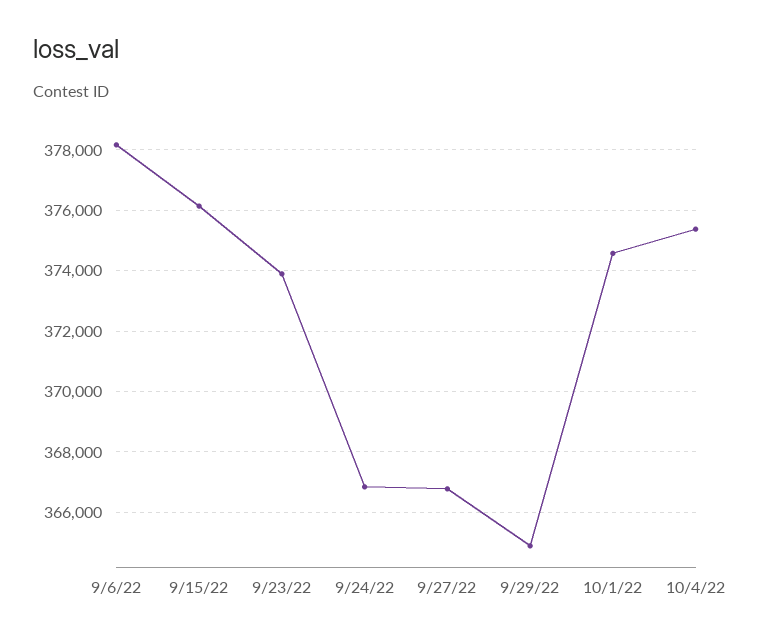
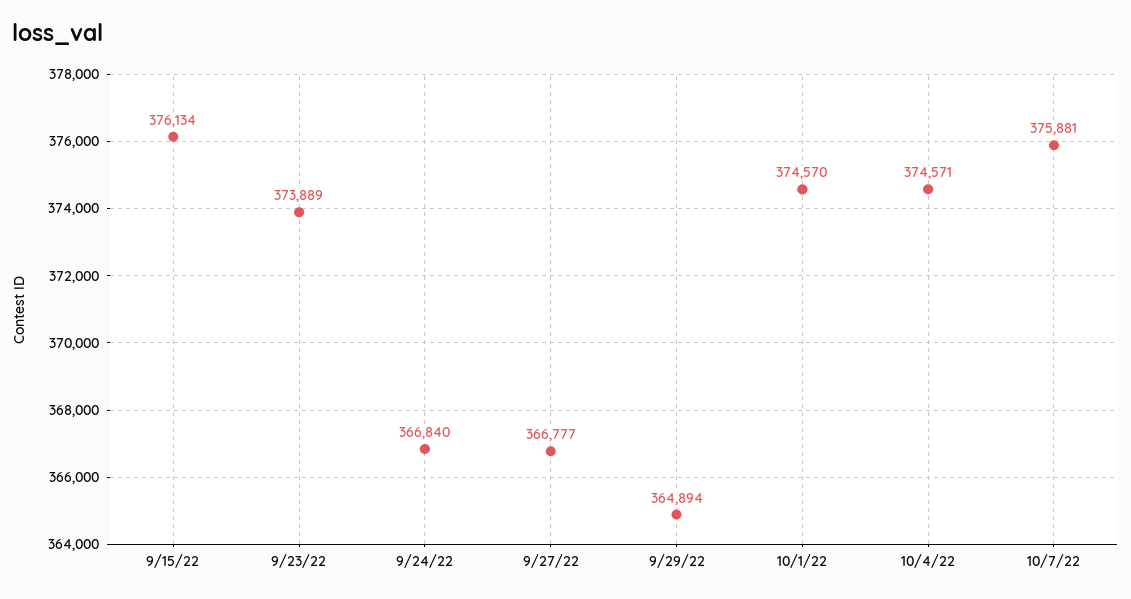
9/6/22: 378200 -> none
10/4/22: 375400 -> 374571
10/7/22: none -> 375881

